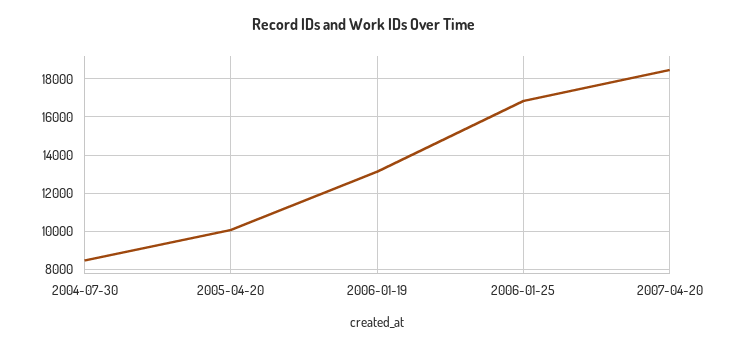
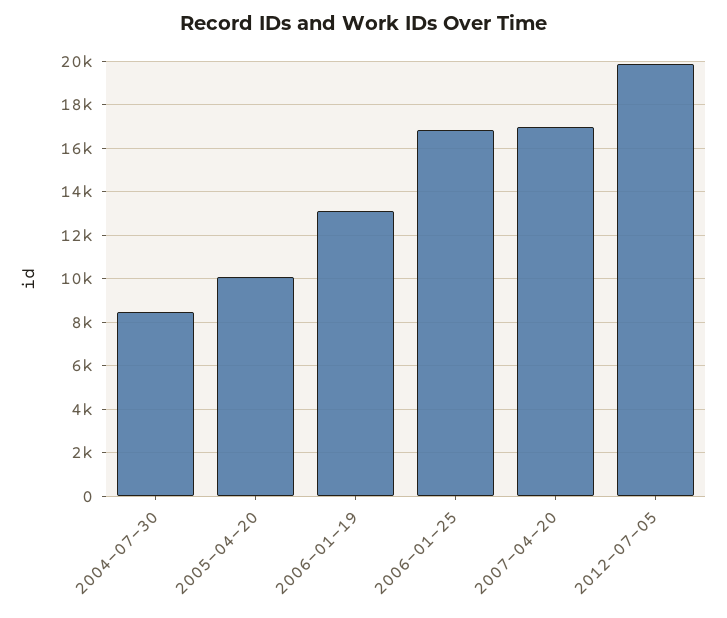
2007-04-20: 18500 -> 17000
2012-07-05: none -> 20000

